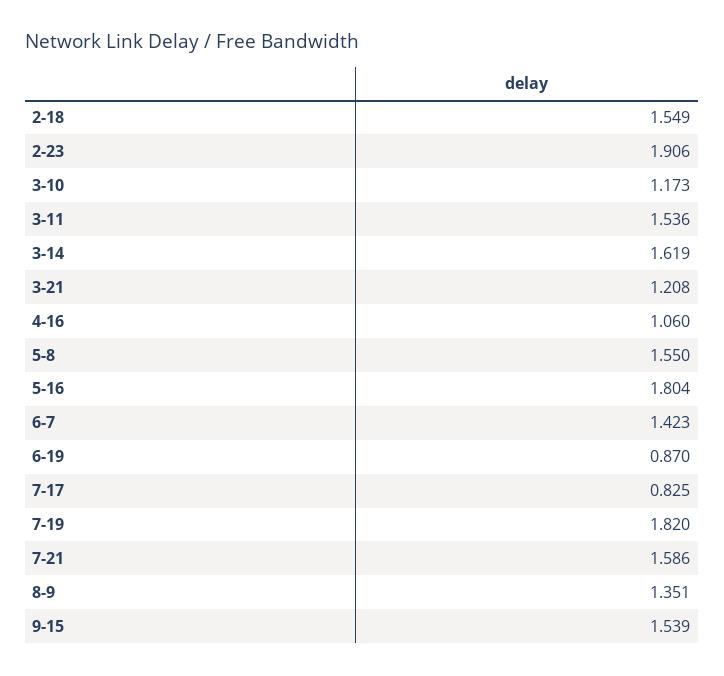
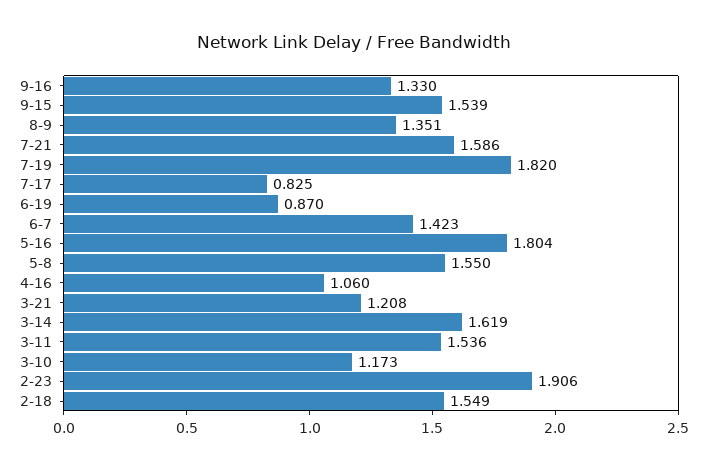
9-16: none -> 1.33

